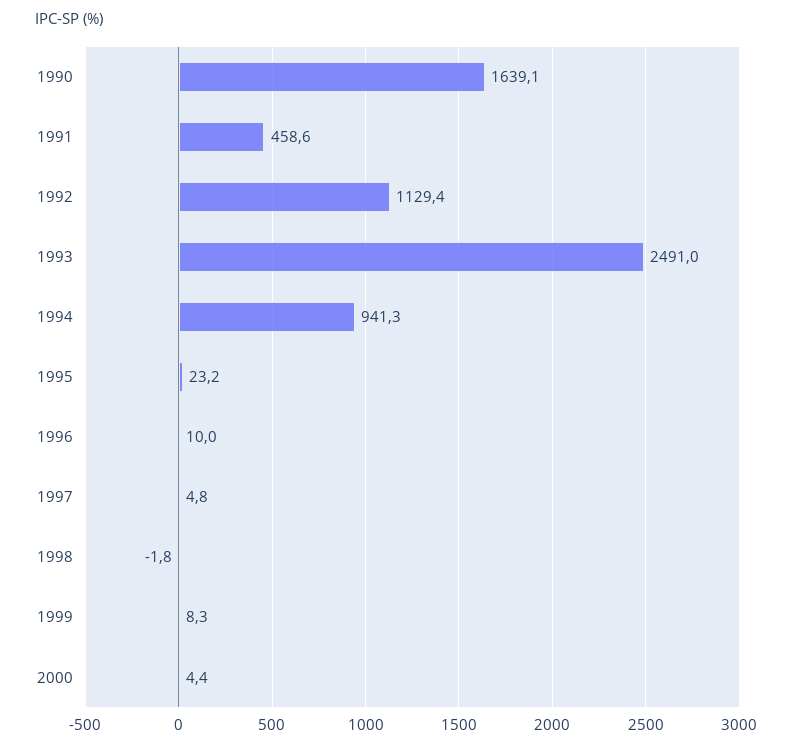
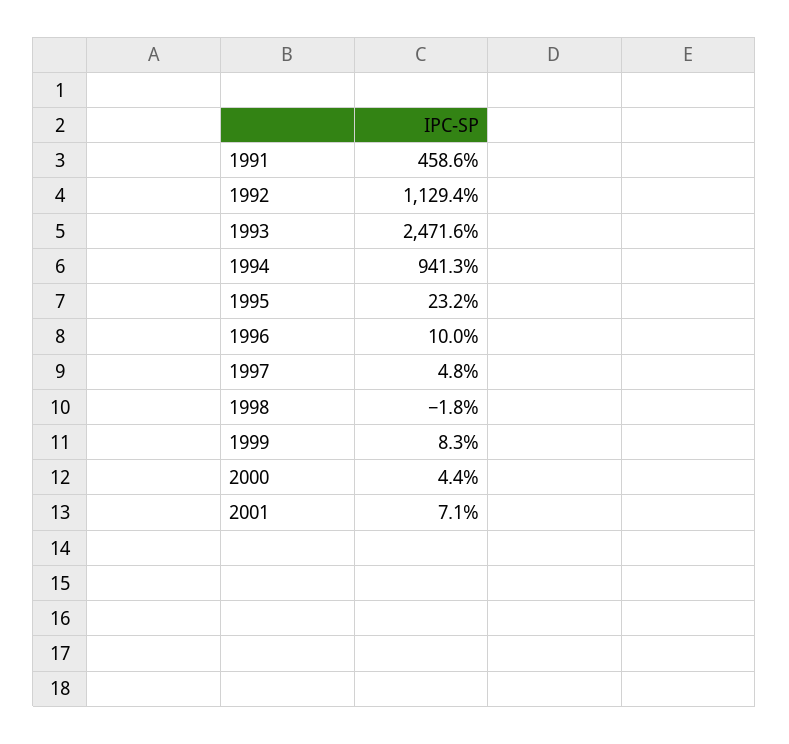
1990: 1639.1 -> none
1993: 2491 -> 2471.6
2001: none -> 7.1

